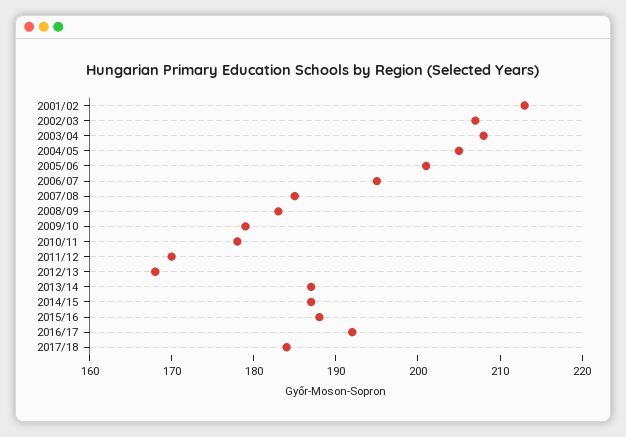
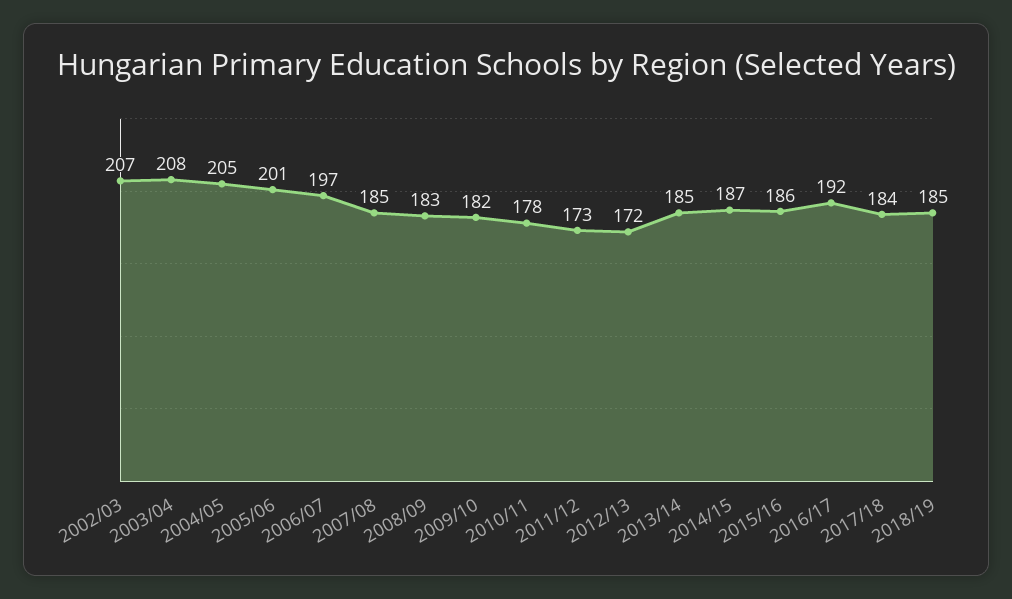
2001/02: 213 -> none
2006/07: 195 -> 197
2009/10: 179 -> 182
2011/12: 170 -> 173
2012/13: 168 -> 172
2013/14: 187 -> 185
2015/16: 188 -> 186
2018/19: none -> 185

